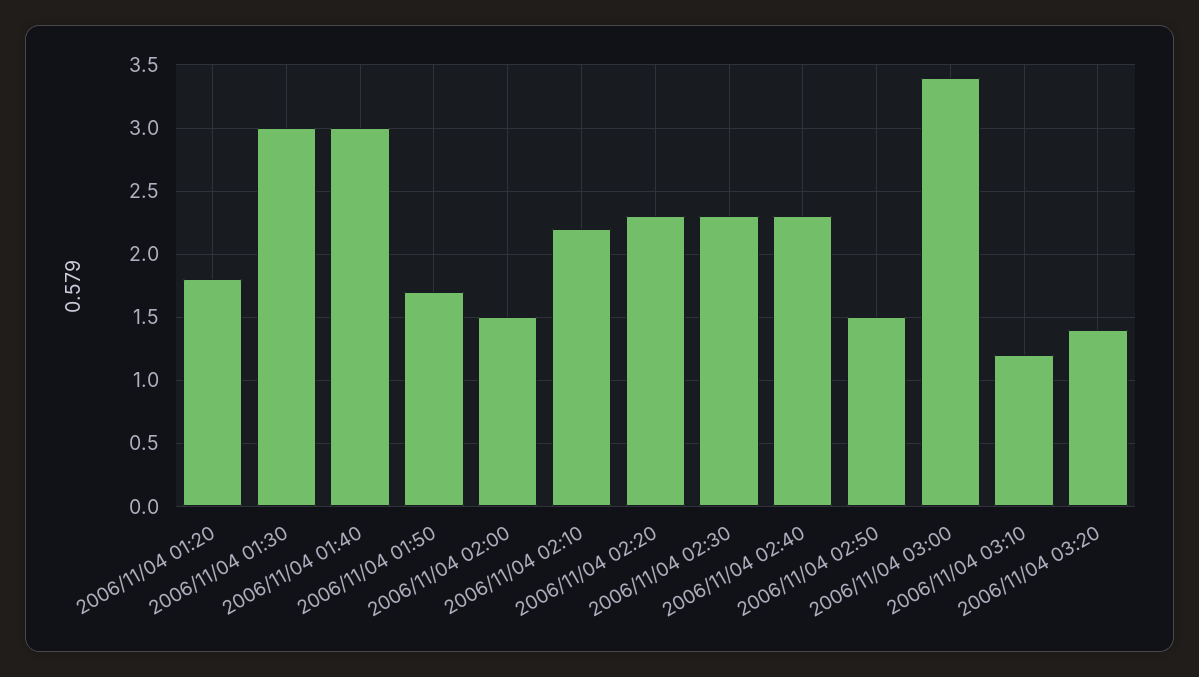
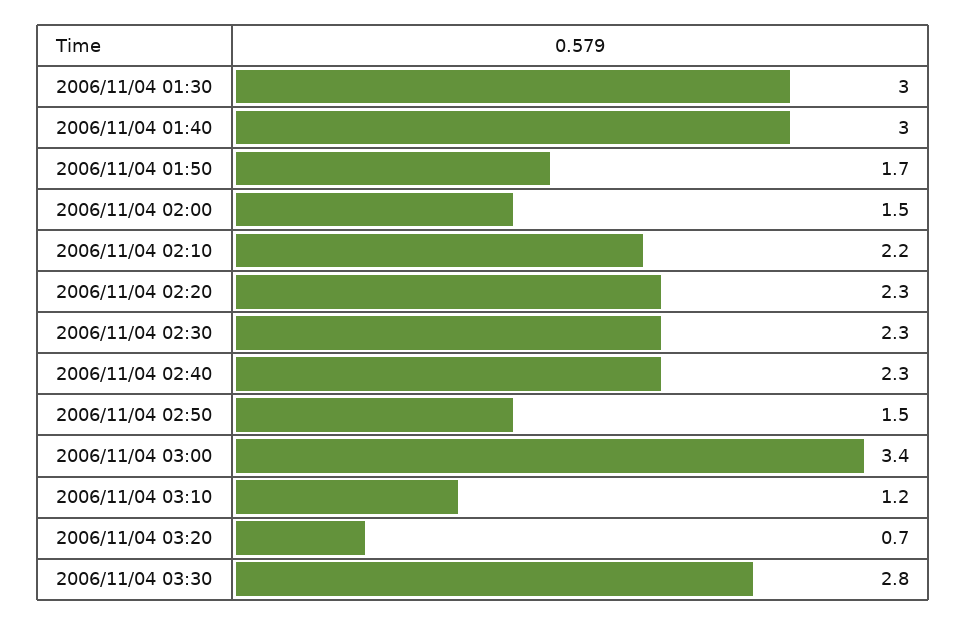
2006/11/04 01:20: 1.8 -> none
2006/11/04 03:20: 1.4 -> 0.7
2006/11/04 03:30: none -> 2.8

